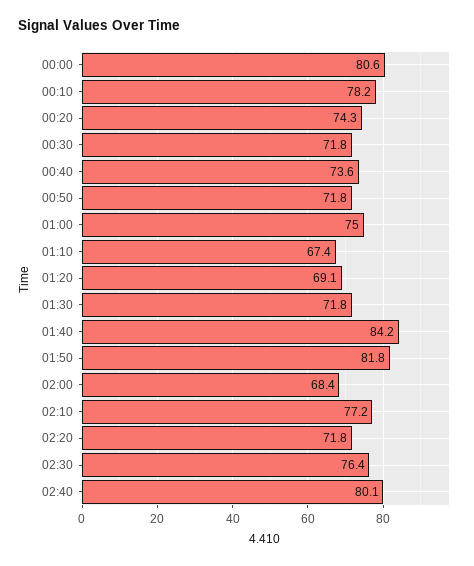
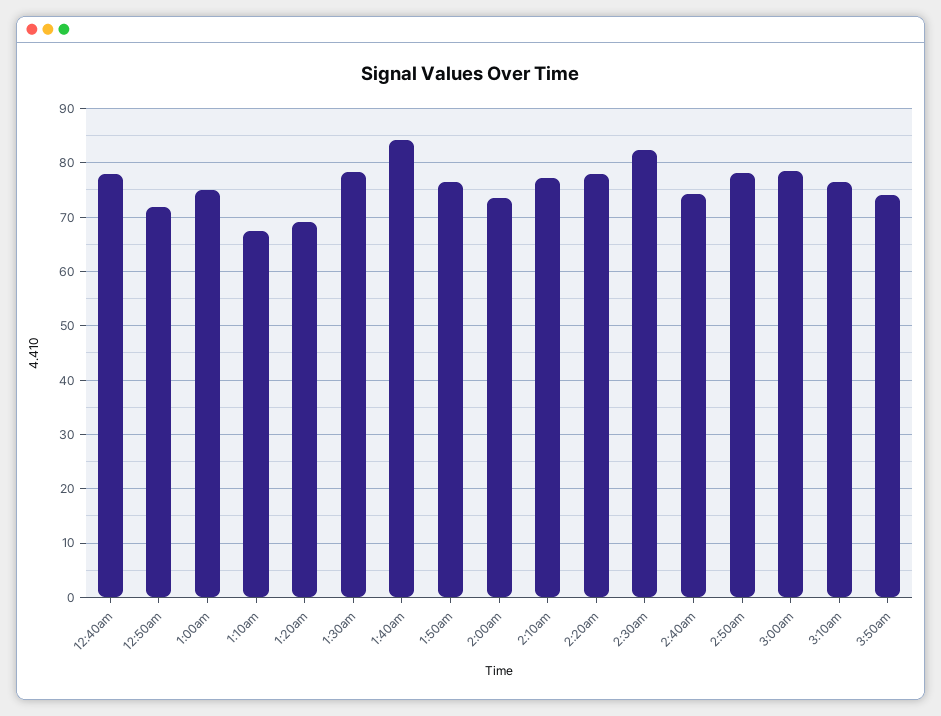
00:00: 80.6 -> none
00:10: 78.2 -> none
00:20: 74.3 -> none
00:30: 71.8 -> none
00:40: 73.6 -> 78
01:30: 71.8 -> 78
01:50: 81.8 -> 76
02:00: 68.4 -> 74
02:20: 71.8 -> 78
02:30: 76.4 -> 82
02:40: 80.1 -> 74
2:50am: none -> 78
3:00am: none -> 78
3:10am: none -> 76
3:50am: none -> 74

